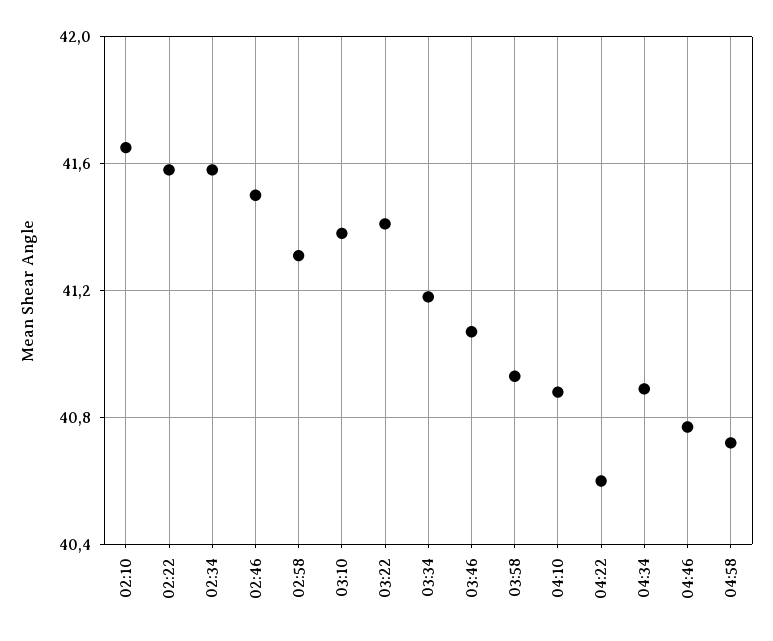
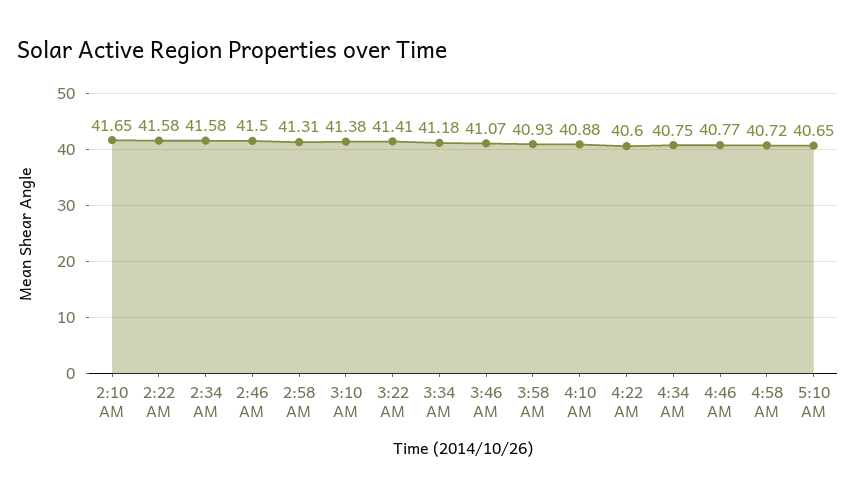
04:34: 40.9 -> 40.75
5:10 AM: none -> 40.65

